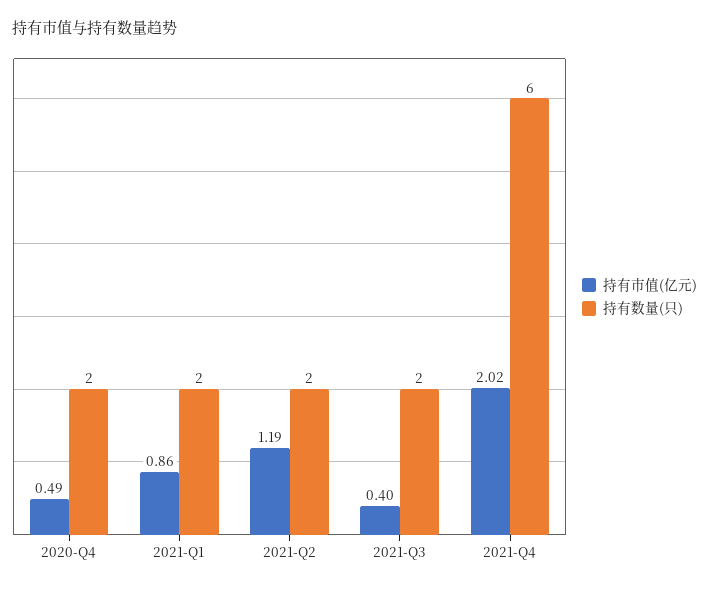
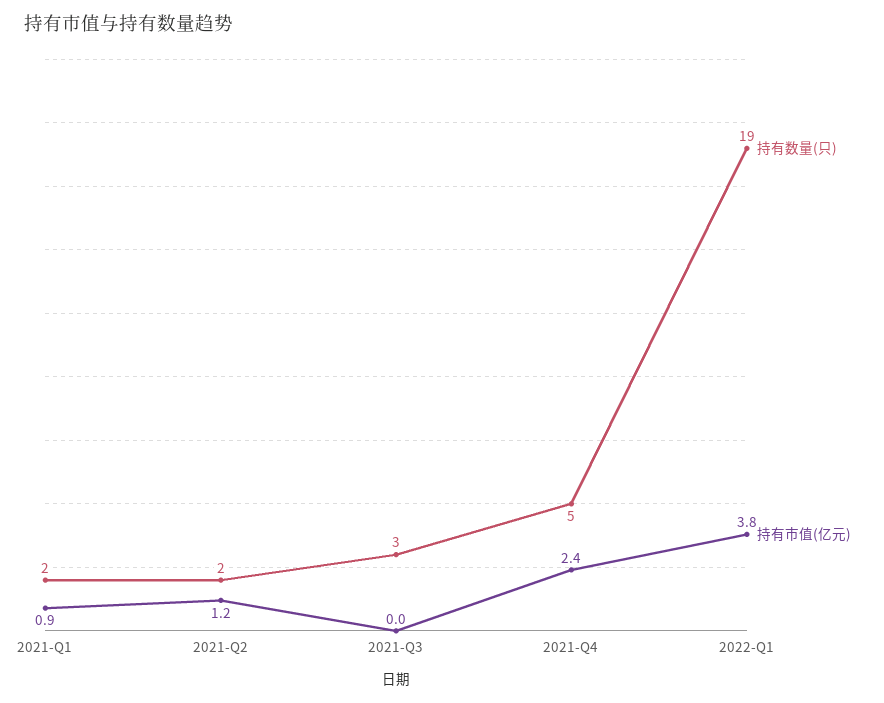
持有市值(亿元), 2020-Q4: 0.49 -> none
持有数量(只), 2020-Q4: 2 -> none
持有市值(亿元), 2021-Q3: 0.4 -> 0
持有数量(只), 2021-Q3: 2 -> 3
持有市值(亿元), 2021-Q4: 2.02 -> 2.4
持有数量(只), 2021-Q4: 6 -> 5
持有数量(只), 2022-Q1: none -> 19
持有市值(亿元), 2022-Q1: none -> 3.8

